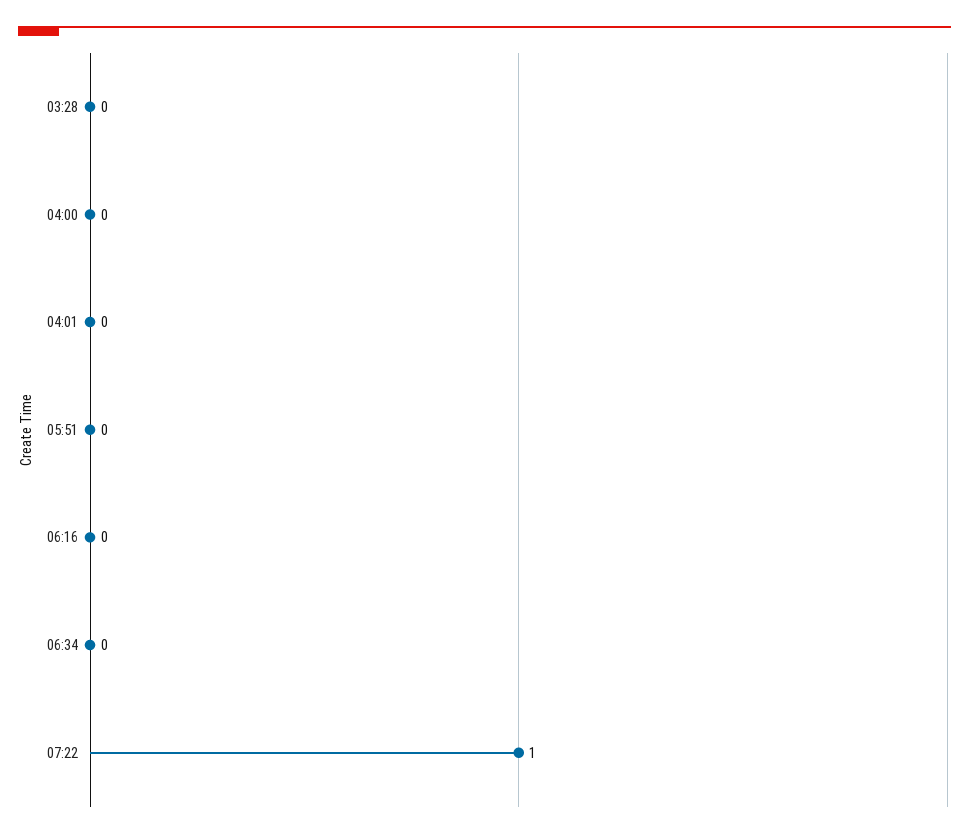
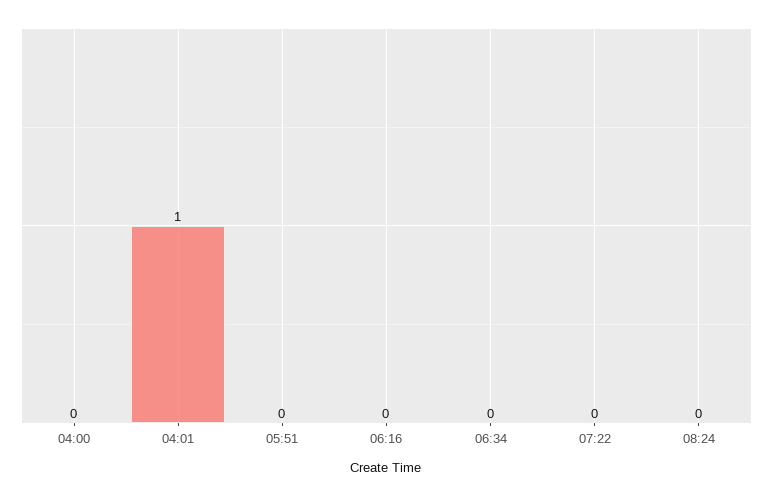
03:28: 0 -> none
04:01: 0 -> 1
07:22: 1 -> 0
08:24: none -> 0

